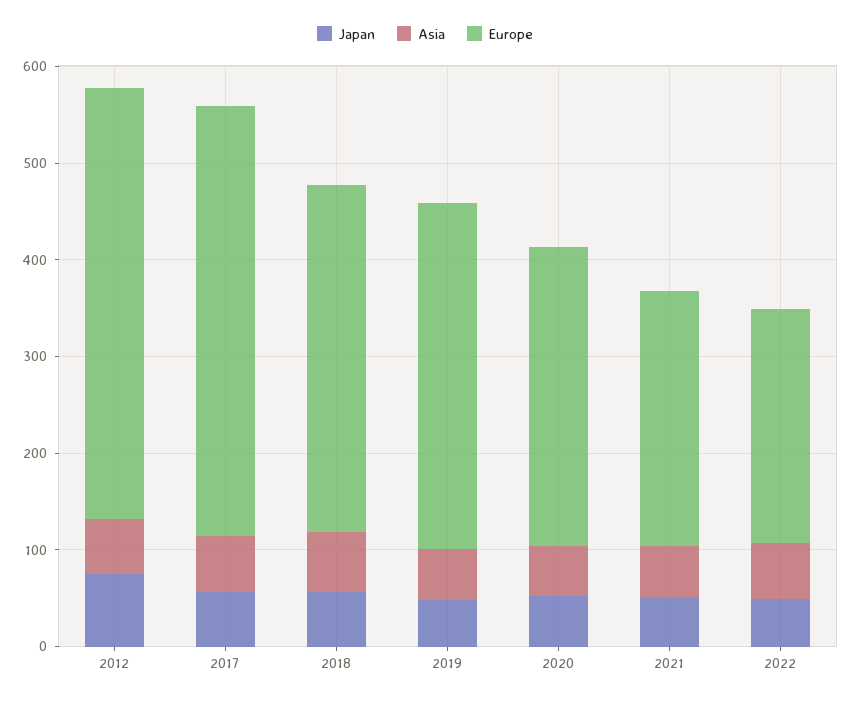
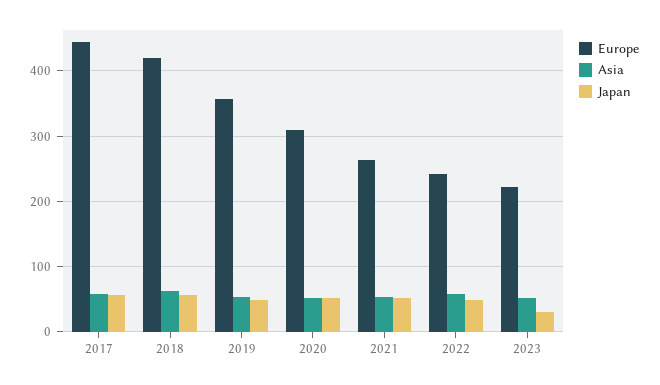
Japan, 2012: 80 -> none
Asia, 2012: 60 -> none
Europe, 2012: 440 -> none
Europe, 2018: 360 -> 420
Europe, 2023: none -> 220
Asia, 2023: none -> 50
Japan, 2023: none -> 30

